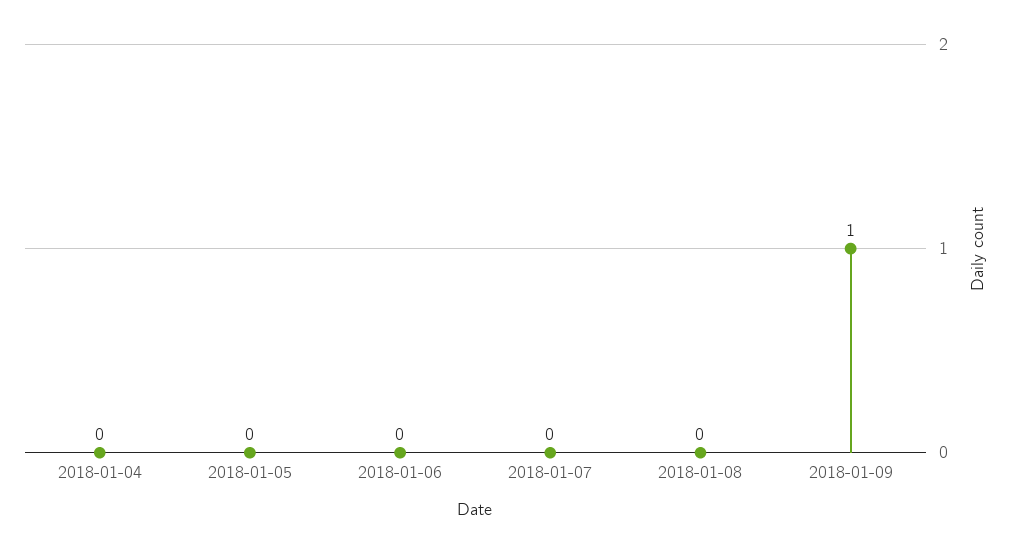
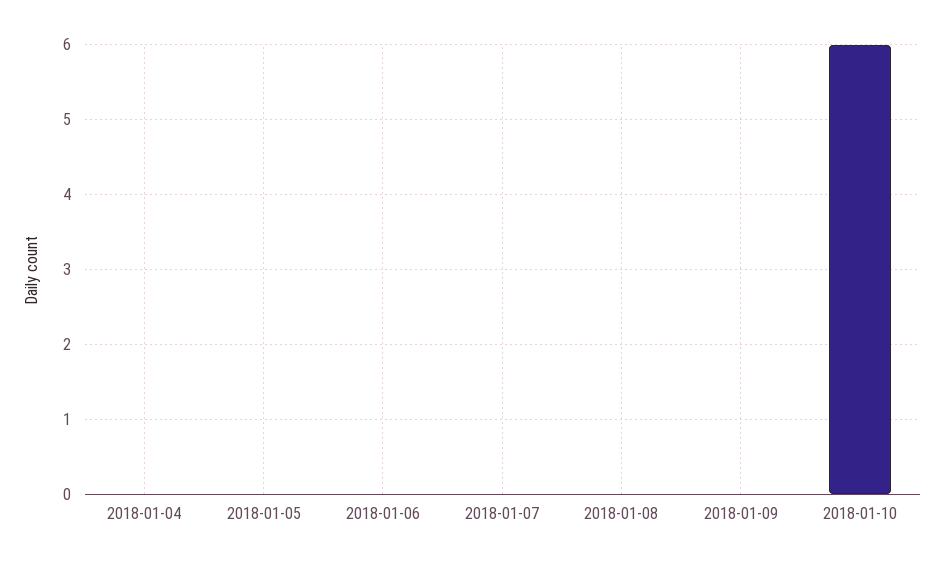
2018-01-09: 1 -> 0
2018-01-10: none -> 6

